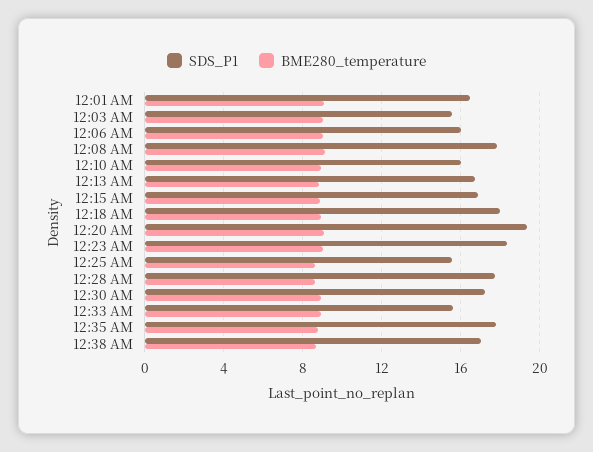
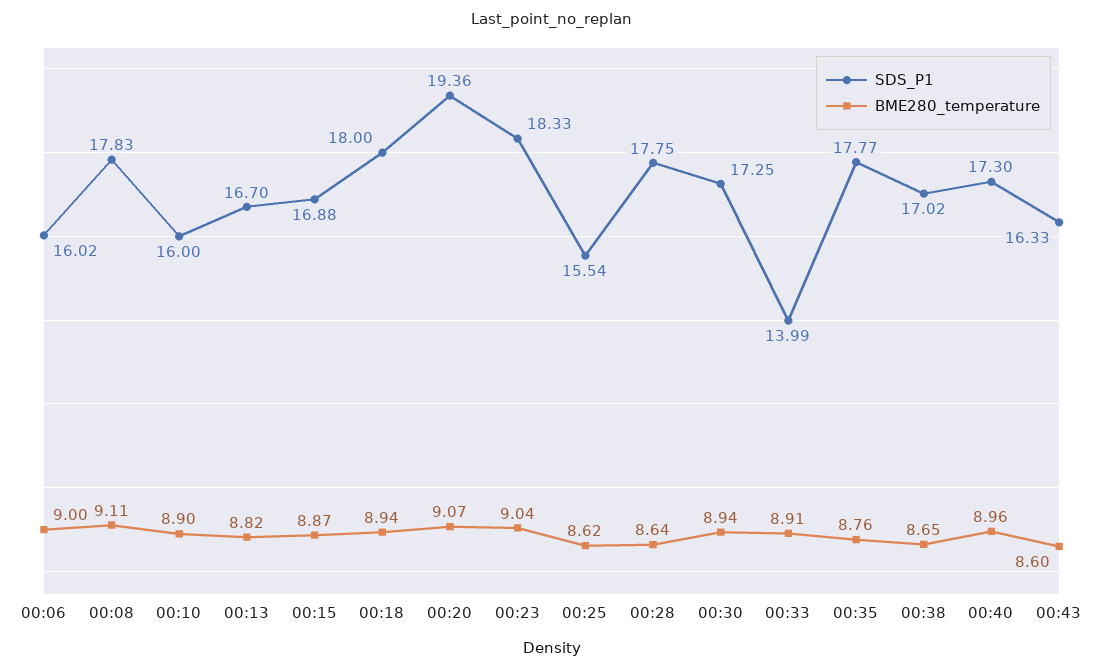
SDS_P1, 12:01 AM: 16.5 -> none
BME280_temperature, 12:01 AM: 9 -> none
SDS_P1, 12:03 AM: 15.5 -> none
BME280_temperature, 12:03 AM: 9 -> none
SDS_P1, 12:33 AM: 15.5 -> 13.99
SDS_P1, 00:40: none -> 17.3
BME280_temperature, 00:40: none -> 8.96
SDS_P1, 00:43: none -> 16.33
BME280_temperature, 00:43: none -> 8.6

